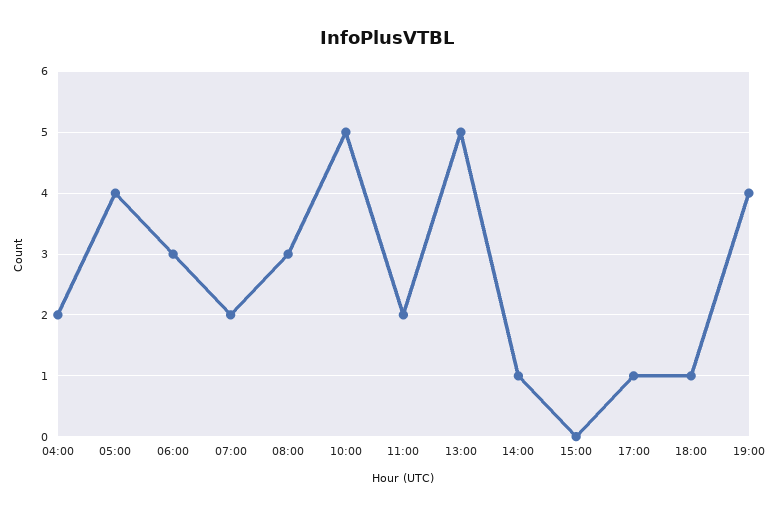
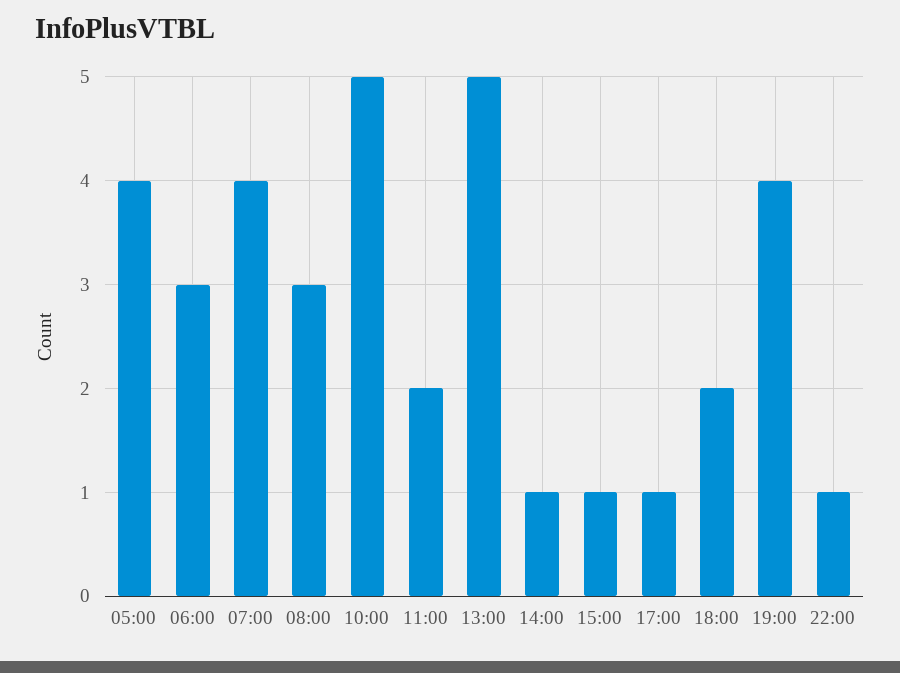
04:00: 2 -> none
07:00: 2 -> 4
15:00: 0 -> 1
18:00: 1 -> 2
22:00: none -> 1

